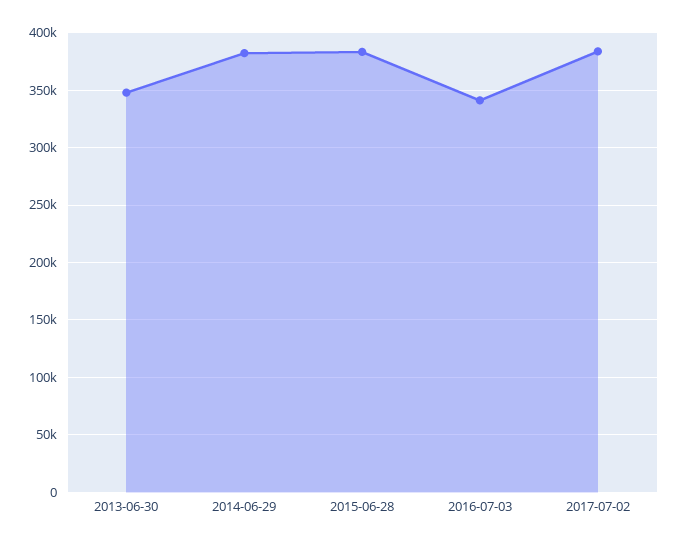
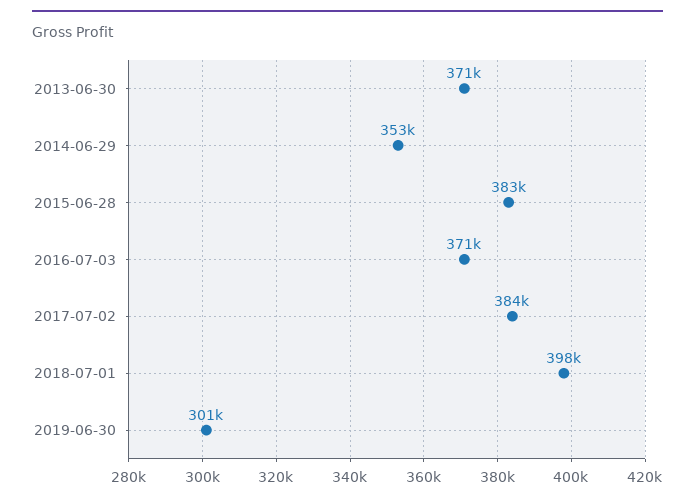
2013-06-30: 350000 -> 371000
2014-06-29: 380000 -> 353000
2016-07-03: 340000 -> 371000
2018-07-01: none -> 398000
2019-06-30: none -> 301000

